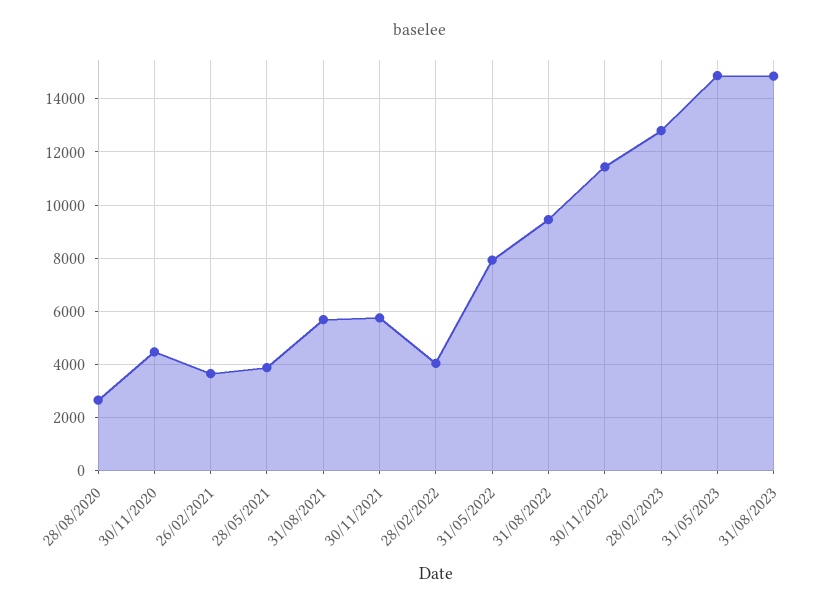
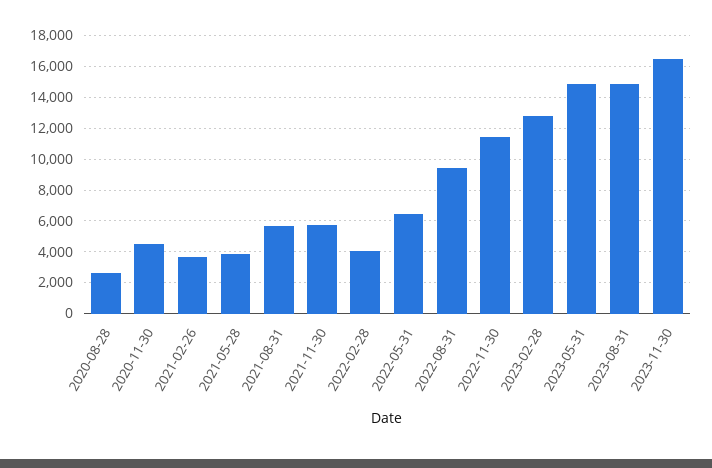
31/05/2022: 8000 -> 6500
2023-11-30: none -> 16500

